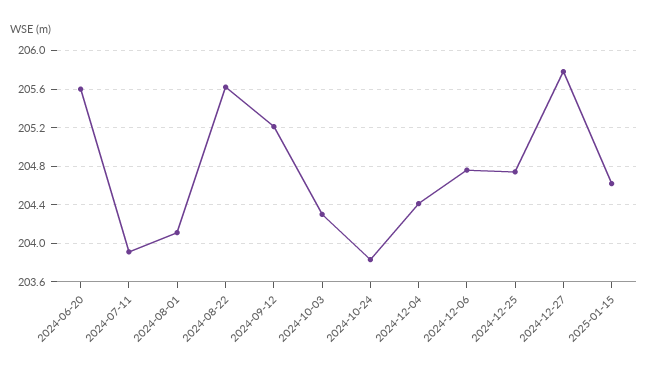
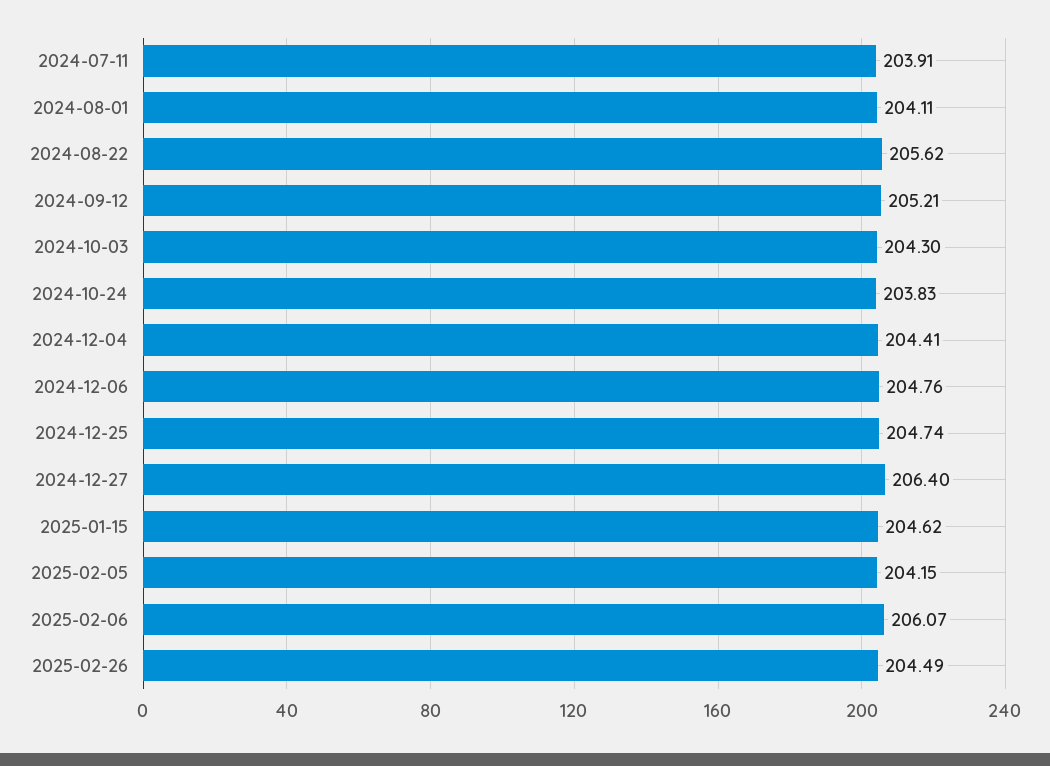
2024-06-20: 205.6 -> none
2024-12-27: 205.8 -> 206.4
2025-02-05: none -> 204.15
2025-02-06: none -> 206.07
2025-02-26: none -> 204.49

